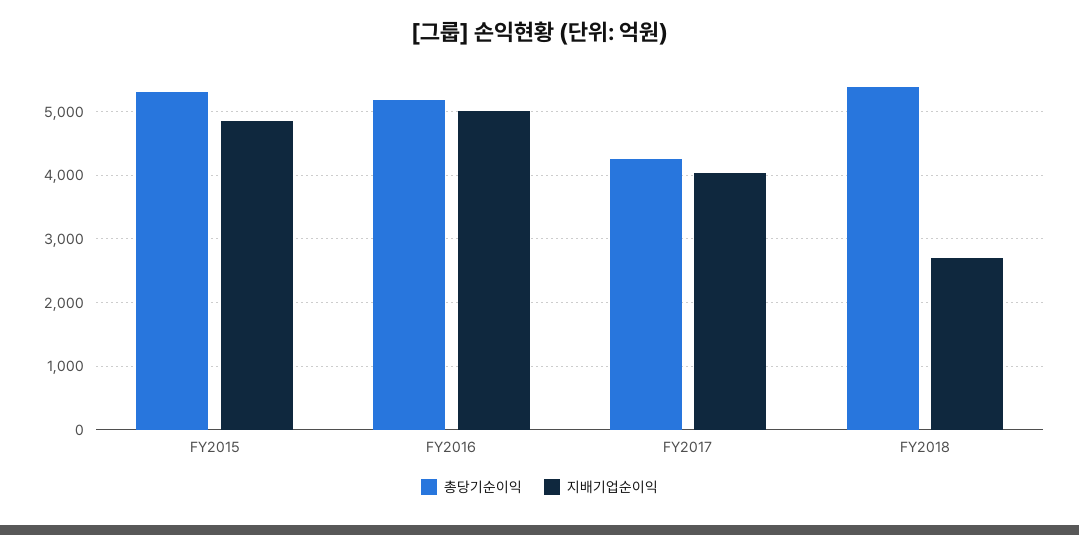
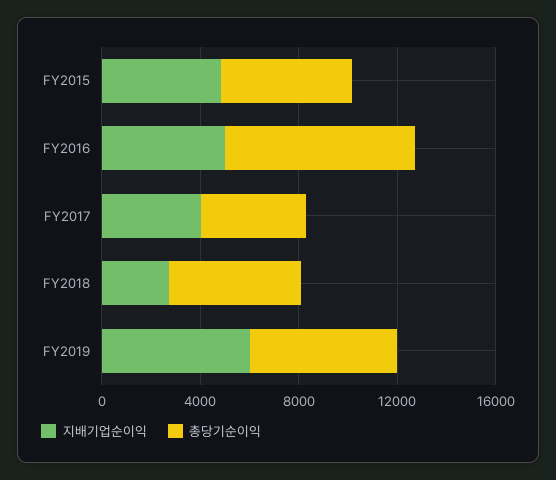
총당기순이익, FY2016: 5200 -> 8000
지배기업순이익, FY2019: none -> 6000
총당기순이익, FY2019: none -> 6000

